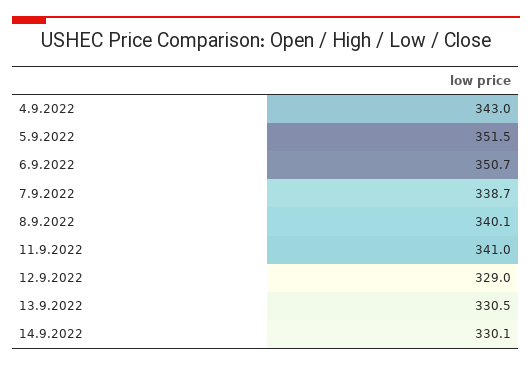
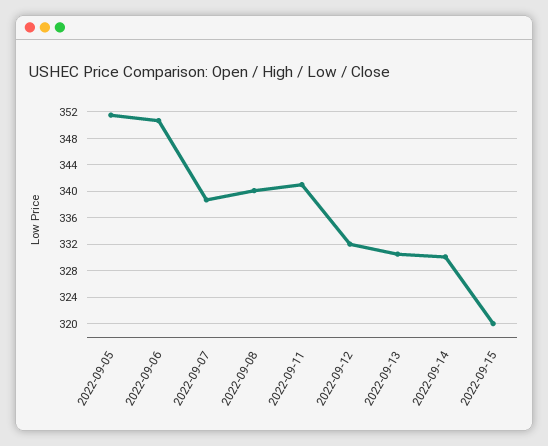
4.9.2022: 343 -> none
12.9.2022: 329 -> 332
2022-09-15: none -> 320

